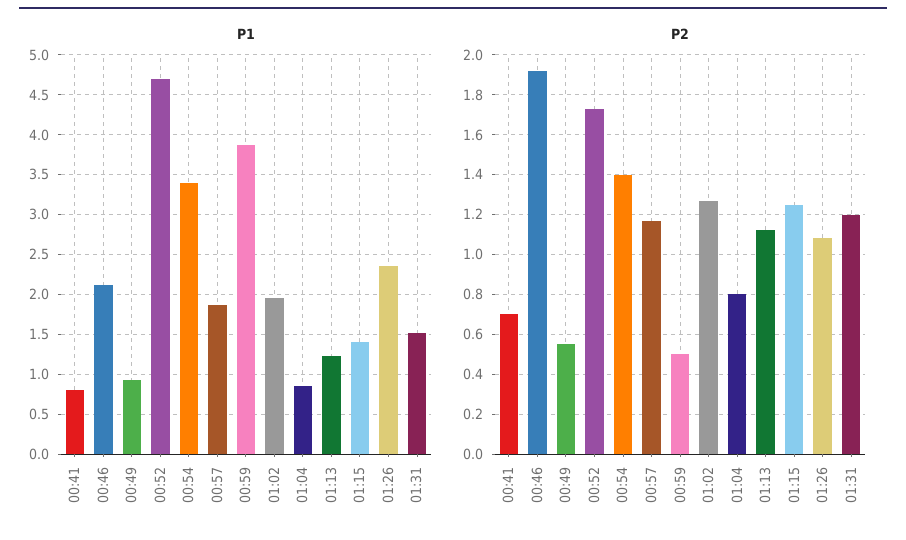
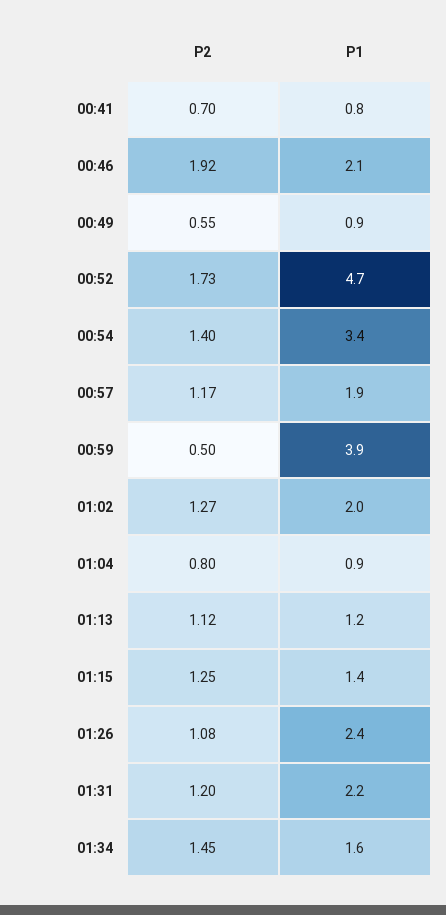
P1, 01:31: 1.5 -> 2.2
P2, 01:34: none -> 1.45
P1, 01:34: none -> 1.6

